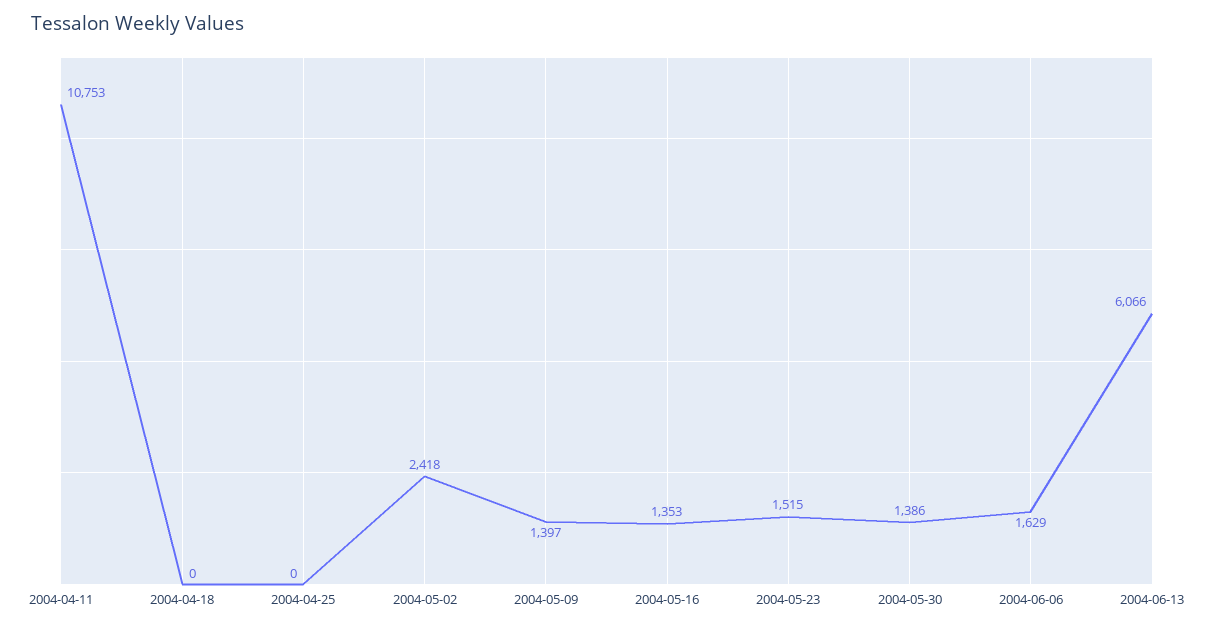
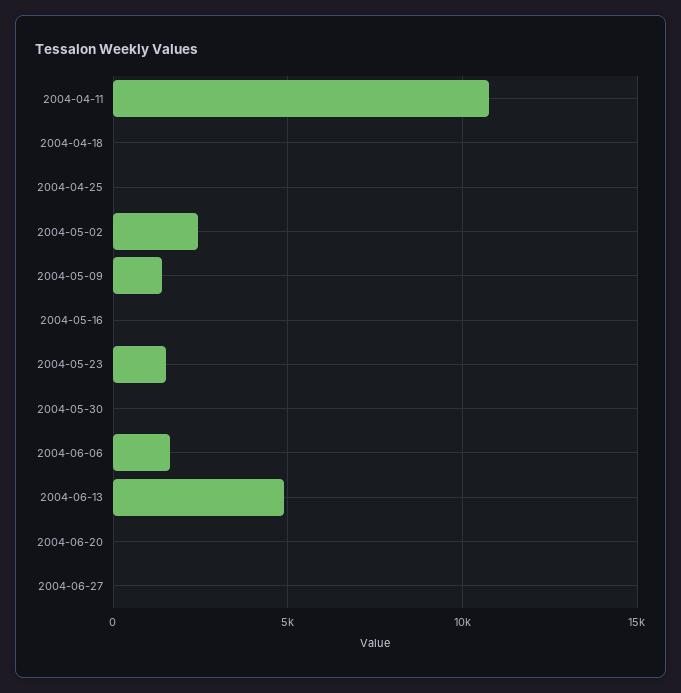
2004-05-16: 1353 -> 0
2004-05-30: 1386 -> 0
2004-06-13: 6066 -> 5000
2004-06-20: none -> 0
2004-06-27: none -> 0

